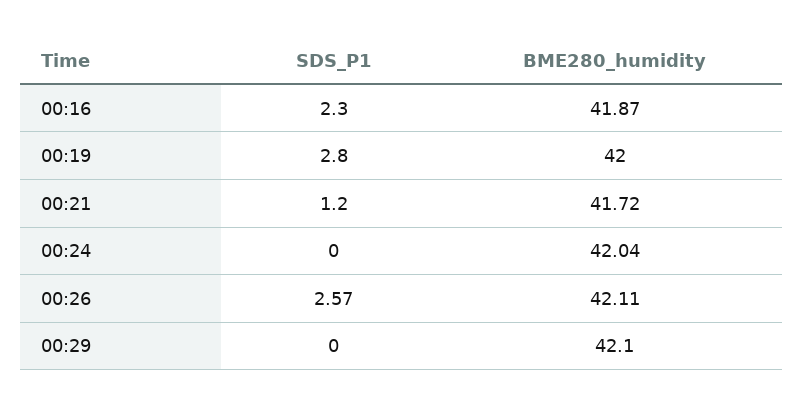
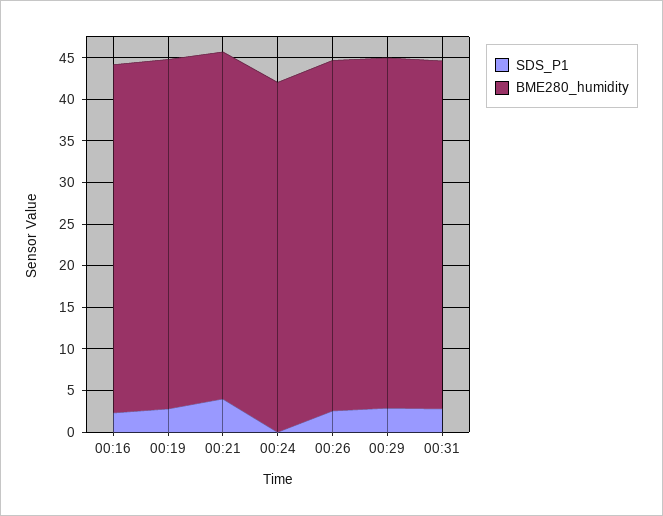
SDS_P1, 00:21: 1.2 -> 4
SDS_P1, 00:29: 0 -> 3
SDS_P1, 00:31: none -> 3
BME280_humidity, 00:31: none -> 42

